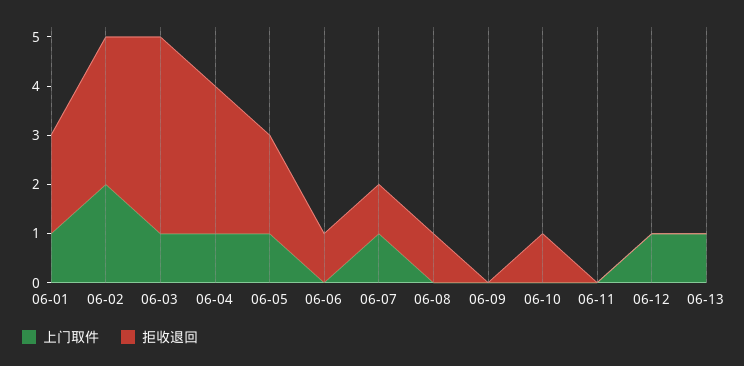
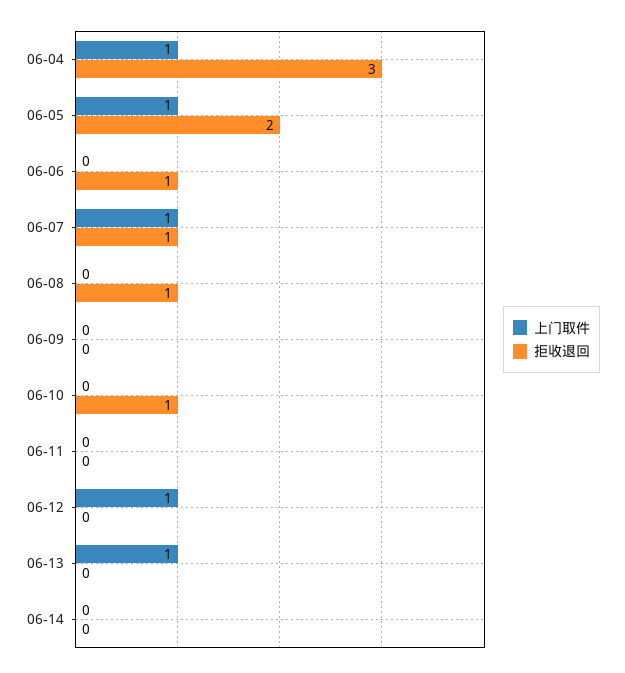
上门取件, 06-01: 1 -> none
拒收退回, 06-01: 2 -> none
上门取件, 06-02: 2 -> none
拒收退回, 06-02: 3 -> none
上门取件, 06-03: 1 -> none
拒收退回, 06-03: 4 -> none
上门取件, 06-14: none -> 0
拒收退回, 06-14: none -> 0

